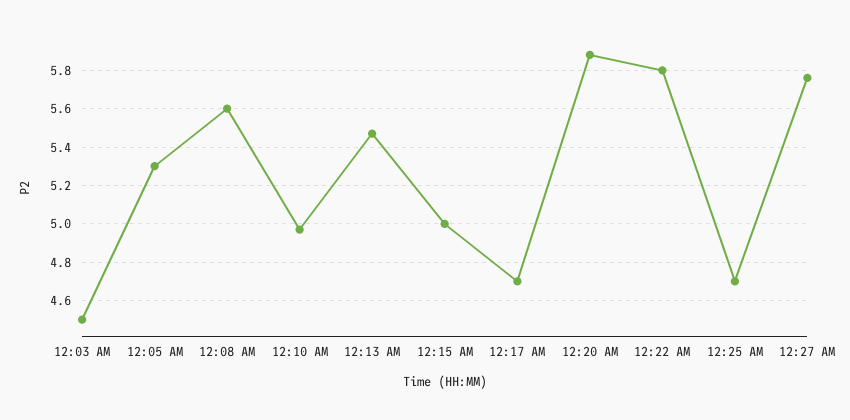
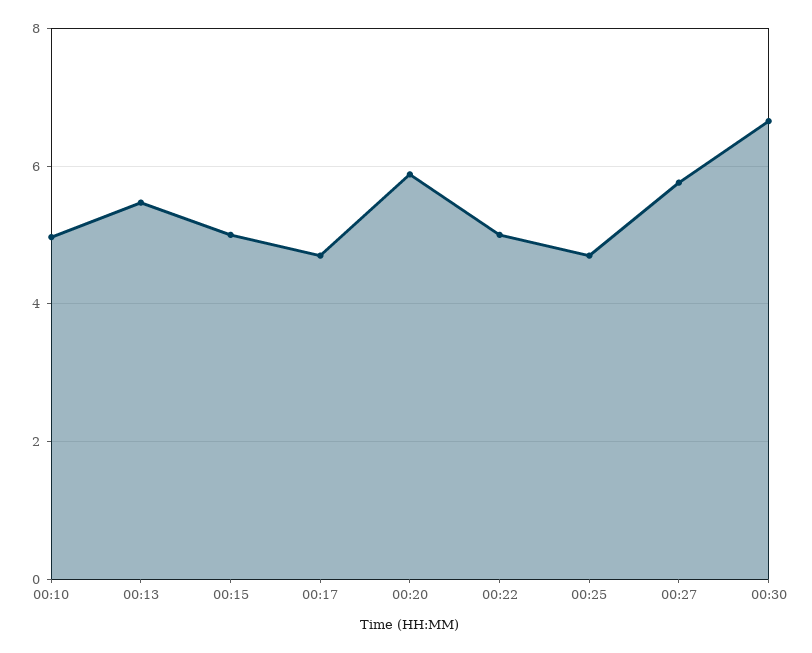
12:03 AM: 4.5 -> none
12:05 AM: 5.3 -> none
12:08 AM: 5.6 -> none
12:22 AM: 5.8 -> 5
00:30: none -> 6.6

